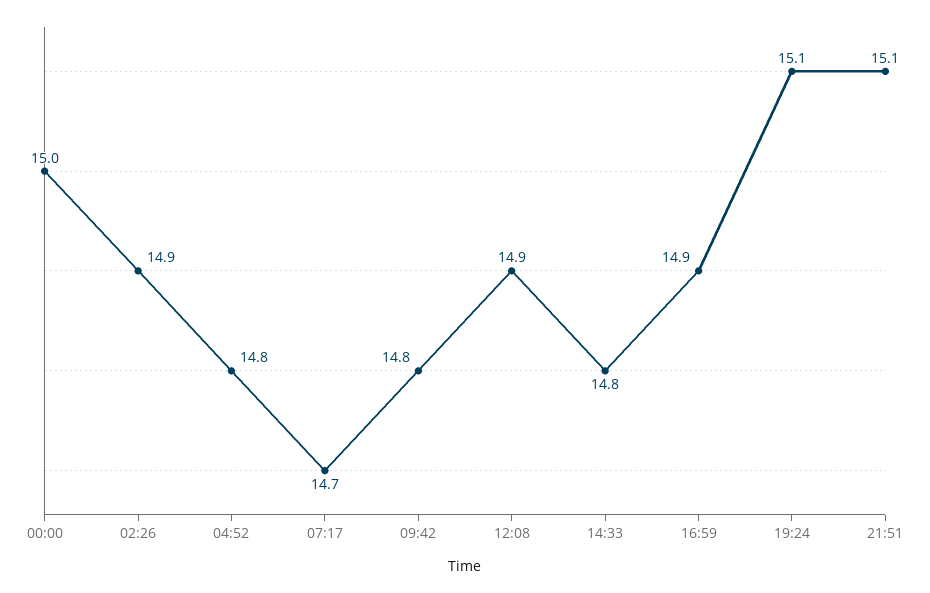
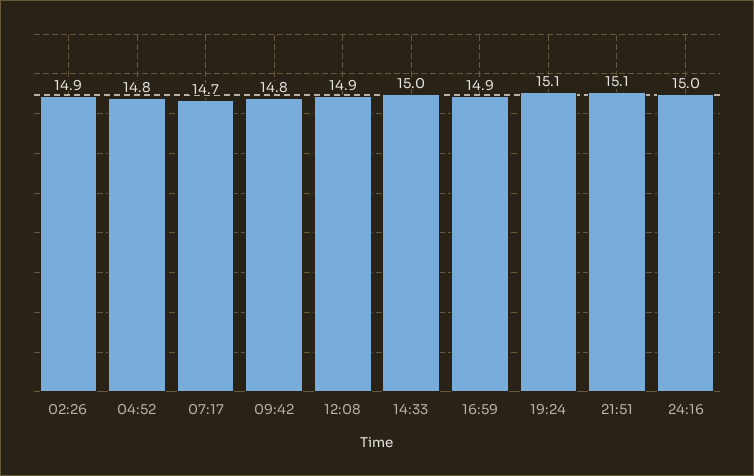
00:00: 15 -> none
14:33: 14.8 -> 15
24:16: none -> 15

